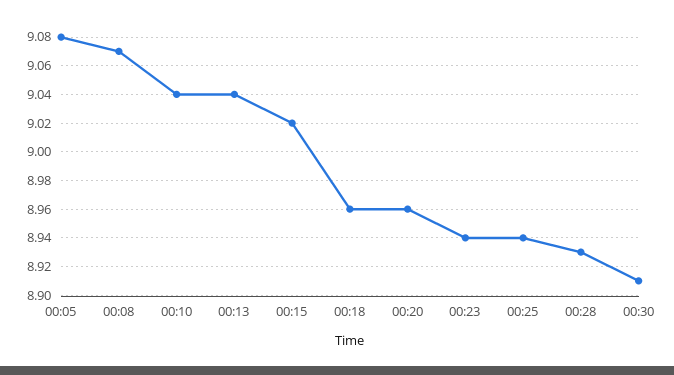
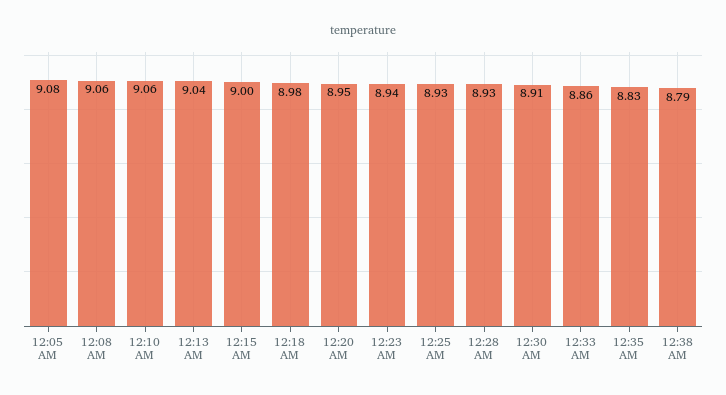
00:08: 9.07 -> 9.06
00:10: 9.04 -> 9.06
00:15: 9.02 -> 9
00:18: 8.96 -> 8.98
00:20: 8.96 -> 8.95
00:25: 8.94 -> 8.93
12:33 AM: none -> 8.86
12:35 AM: none -> 8.83
12:38 AM: none -> 8.79

